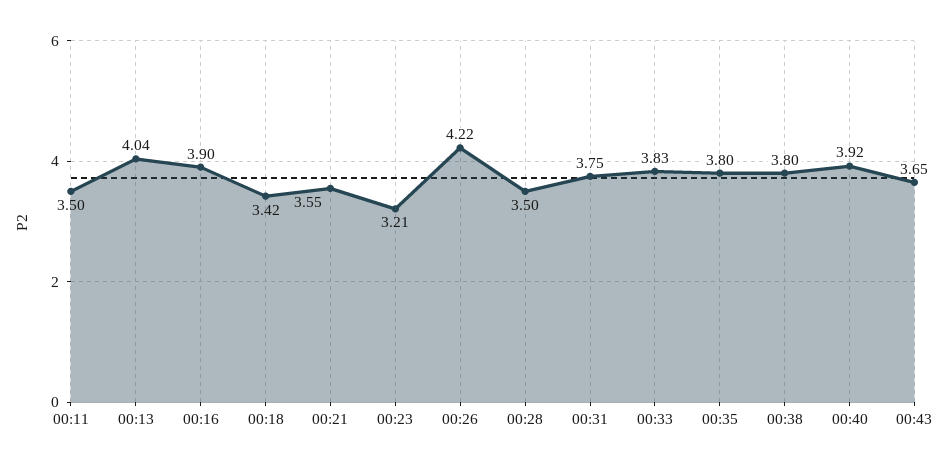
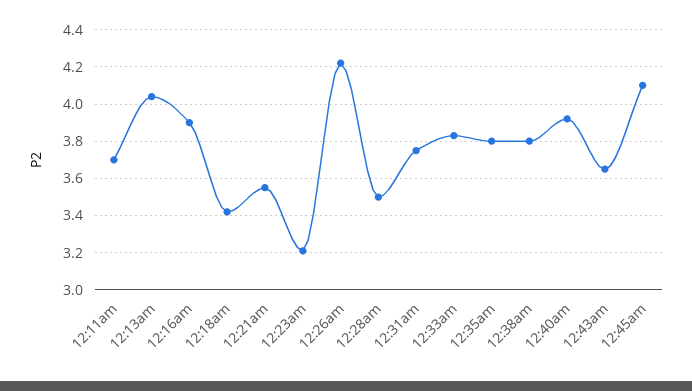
00:11: 3.5 -> 3.7
12:45am: none -> 4.1

